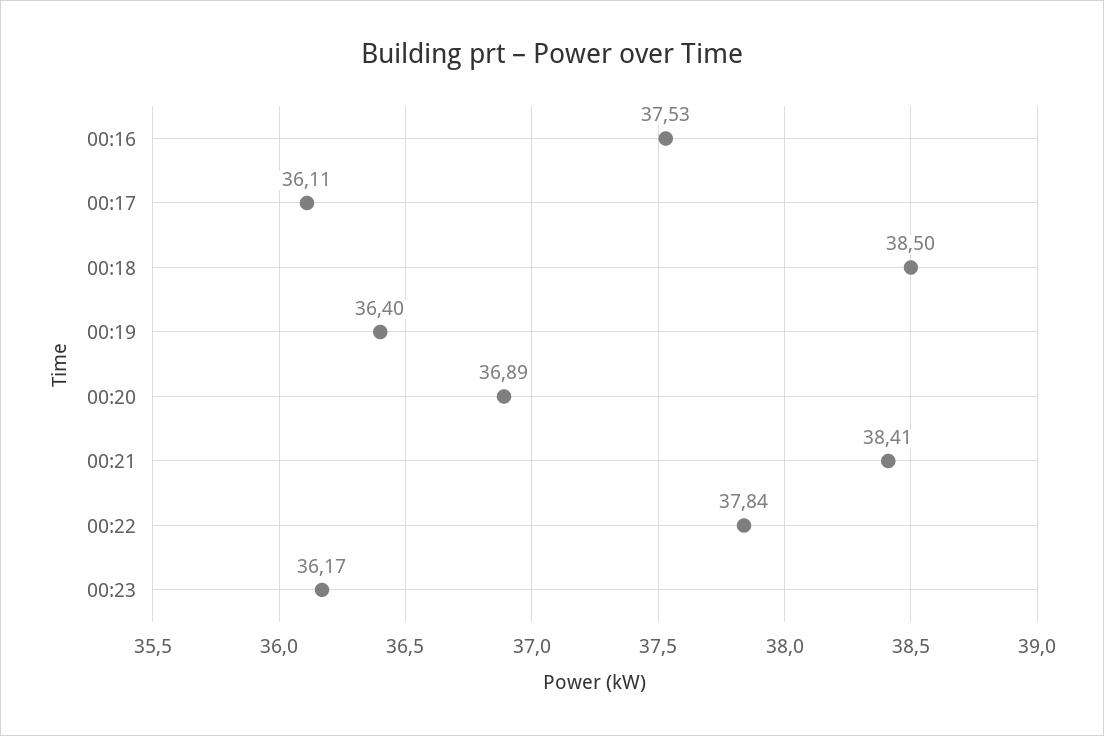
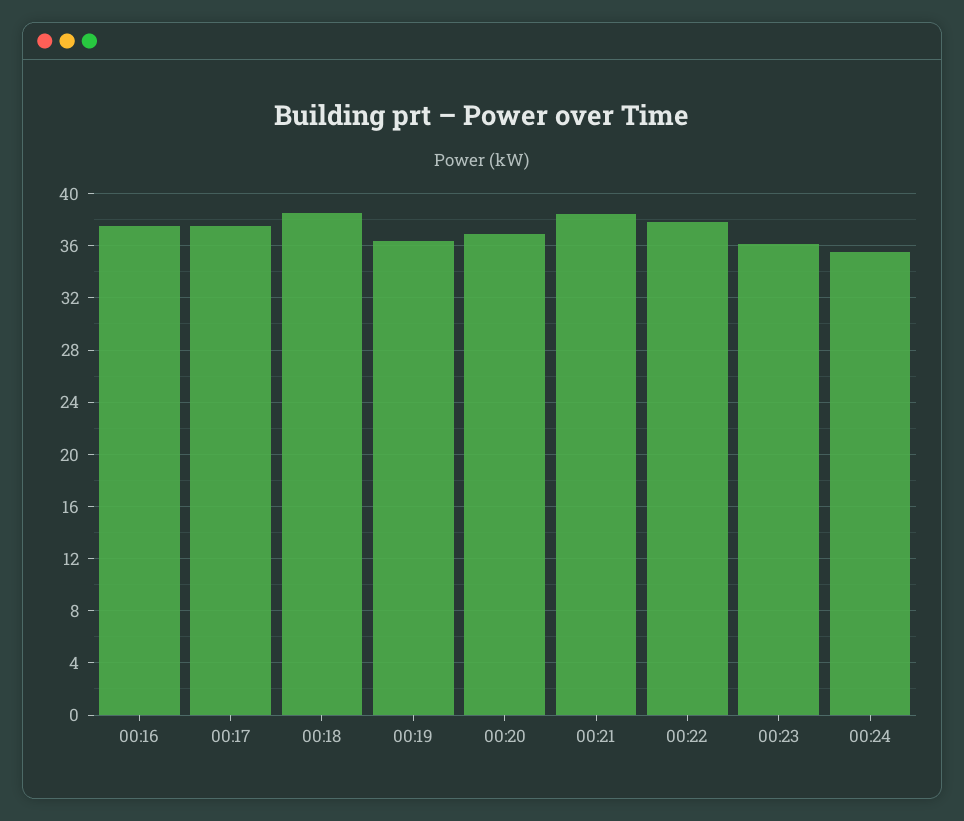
00:17: 36.11 -> 37.5
00:24: none -> 35.5

